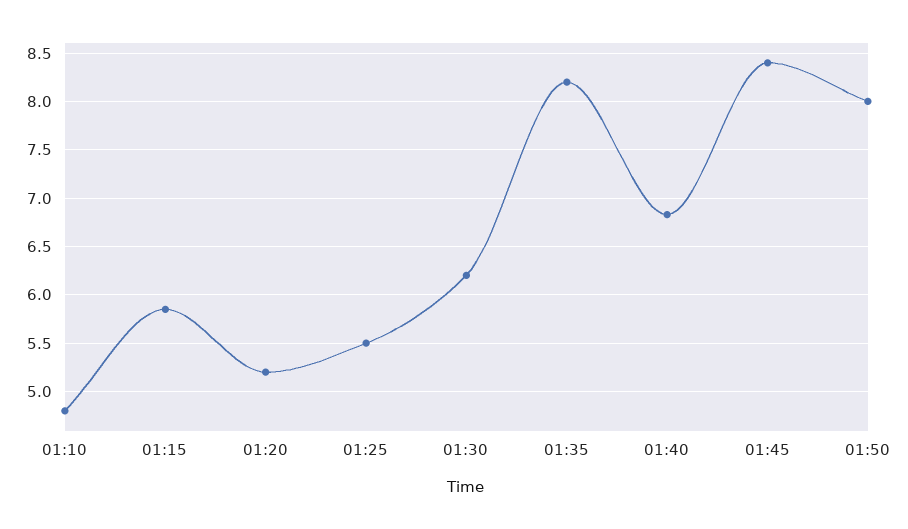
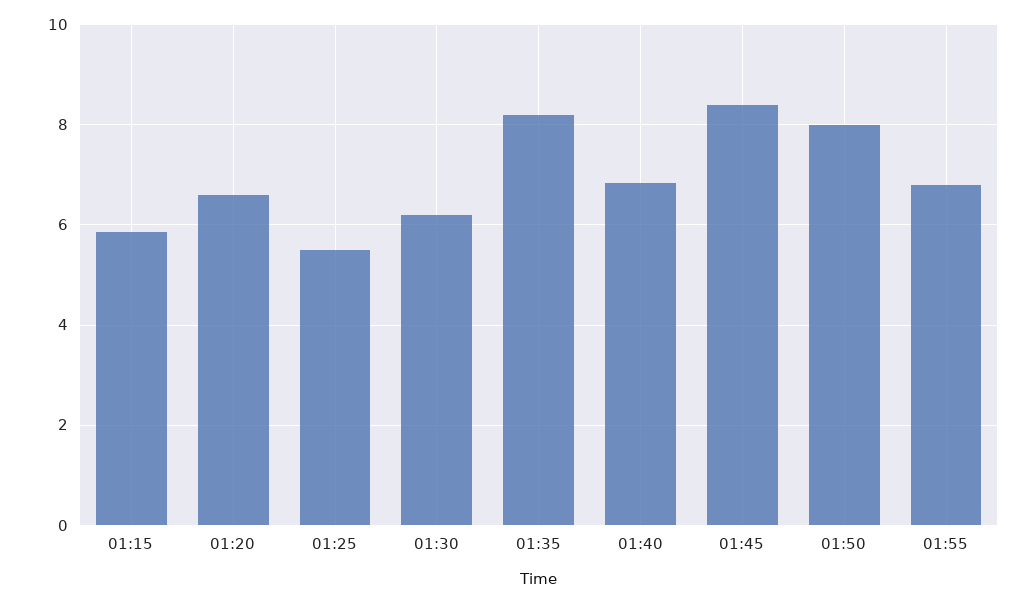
01:10: 4.8 -> none
01:20: 5.2 -> 6.6
01:55: none -> 6.8

